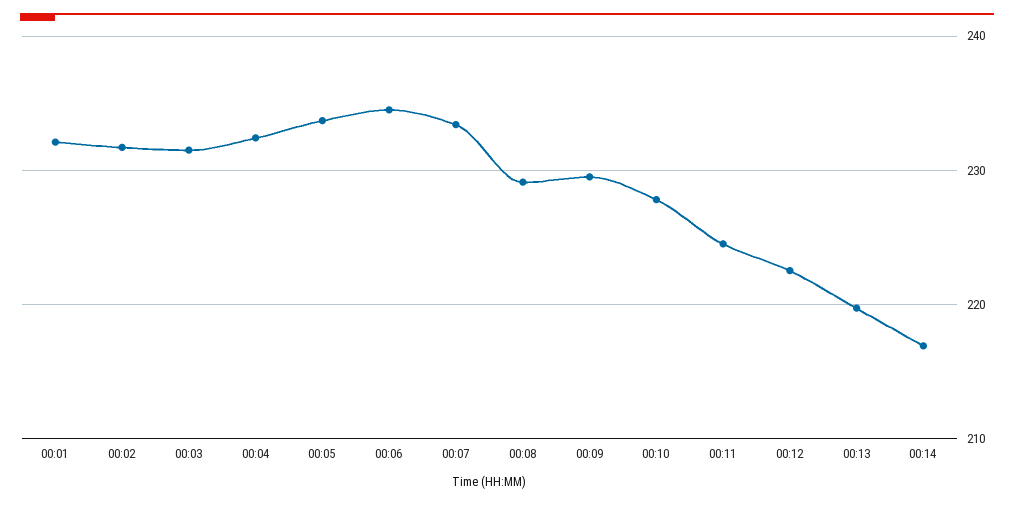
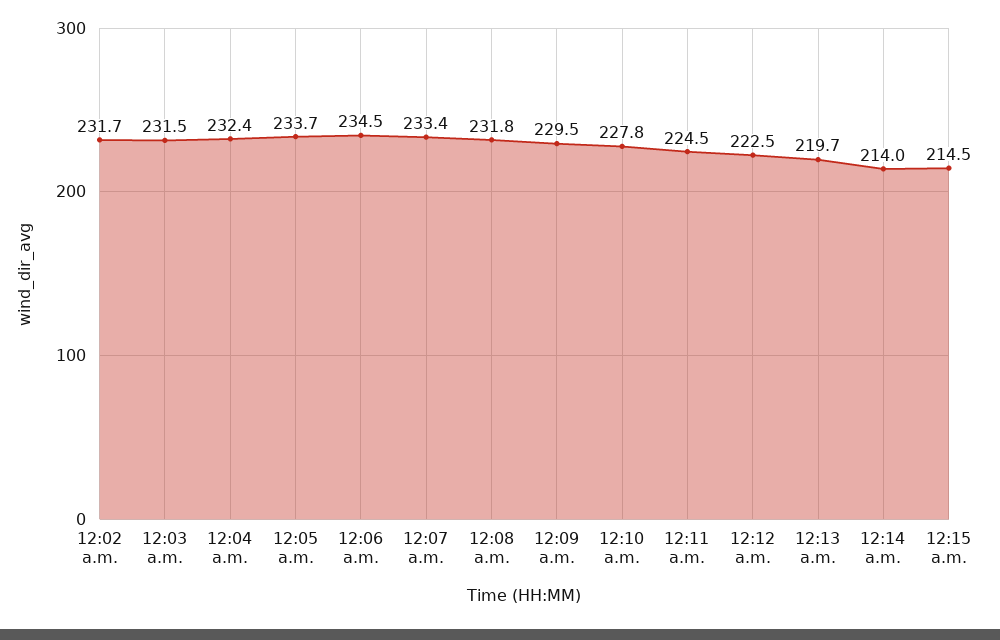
00:01: 232 -> none
00:08: 229 -> 231.8
00:14: 217 -> 214
12:15 a.m.: none -> 214.5

